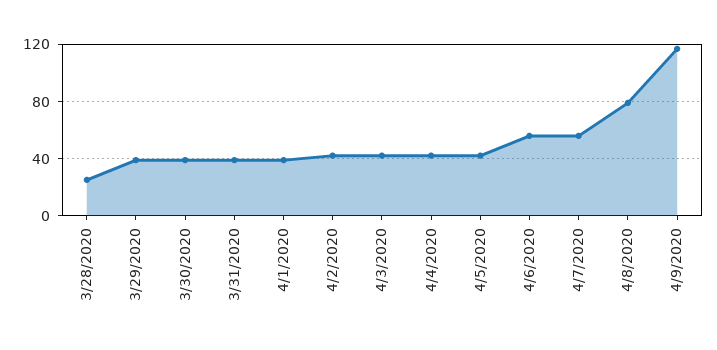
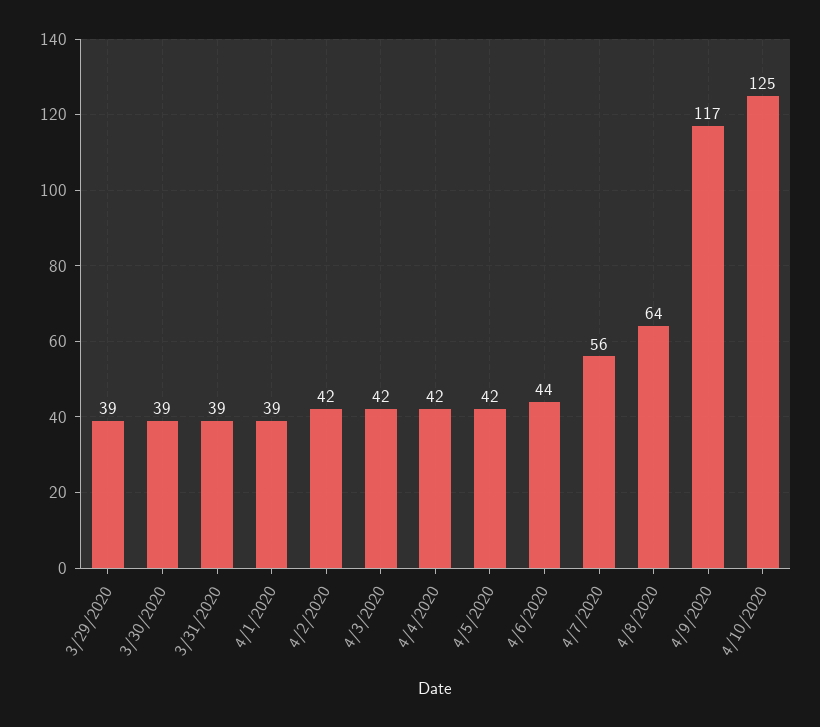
3/28/2020: 25 -> none
4/6/2020: 55 -> 44
4/8/2020: 80 -> 64
4/10/2020: none -> 125

